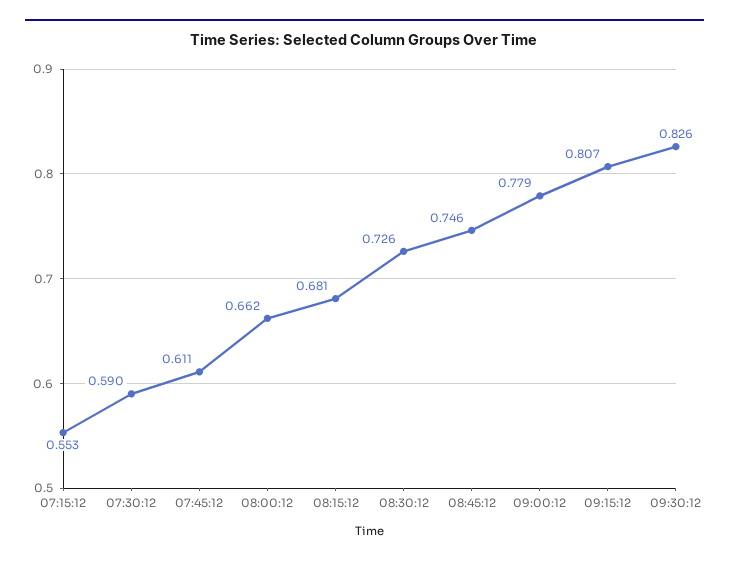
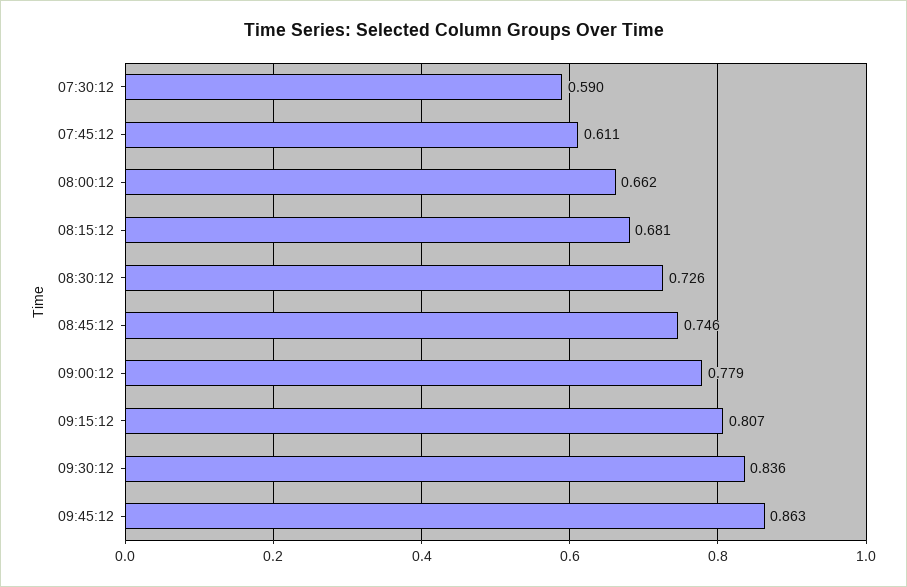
07:15:12: 0.553 -> none
09:30:12: 0.826 -> 0.836
09:45:12: none -> 0.863

